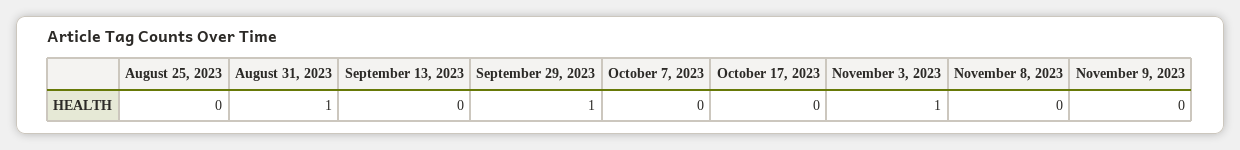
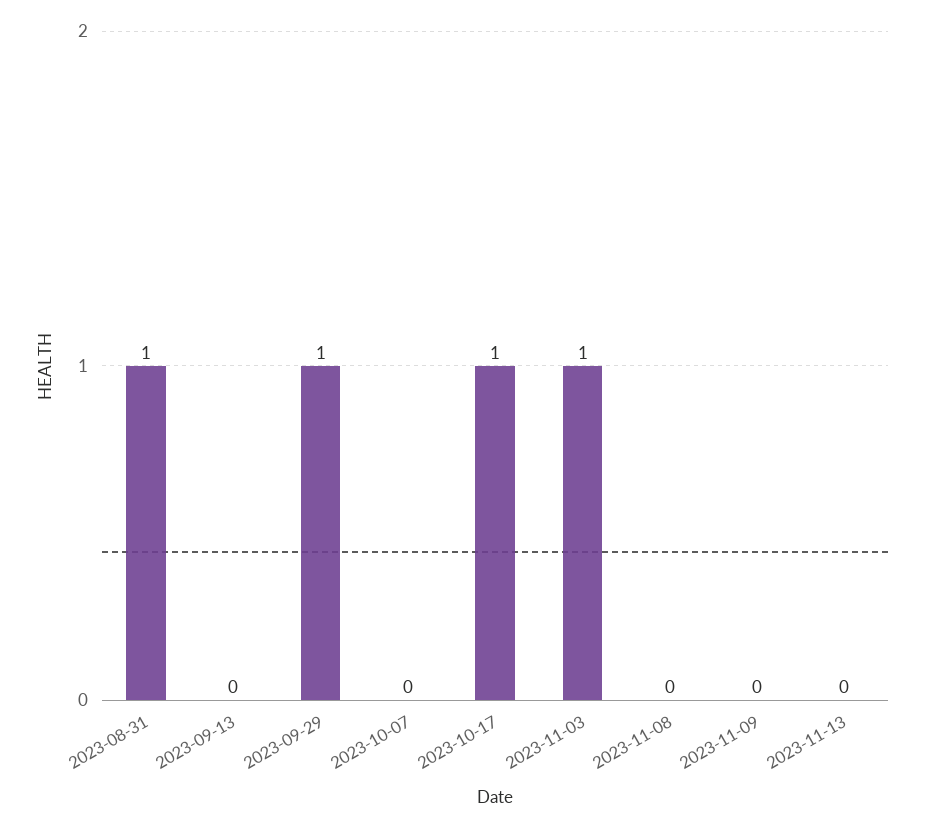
August 25, 2023: 0 -> none
October 17, 2023: 0 -> 1
2023-11-13: none -> 0

